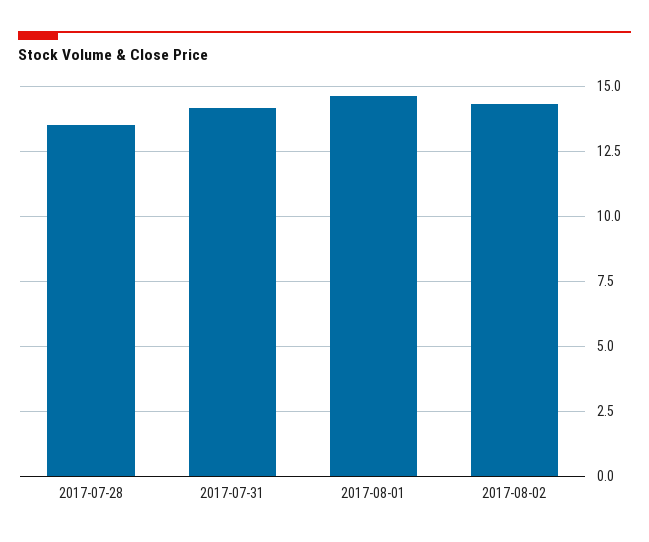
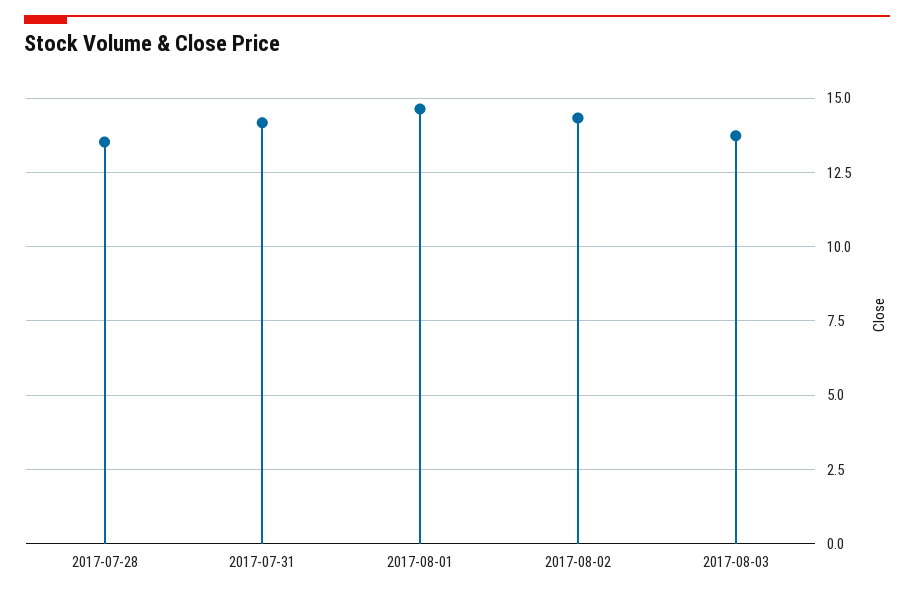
2017-08-03: none -> 13.75

